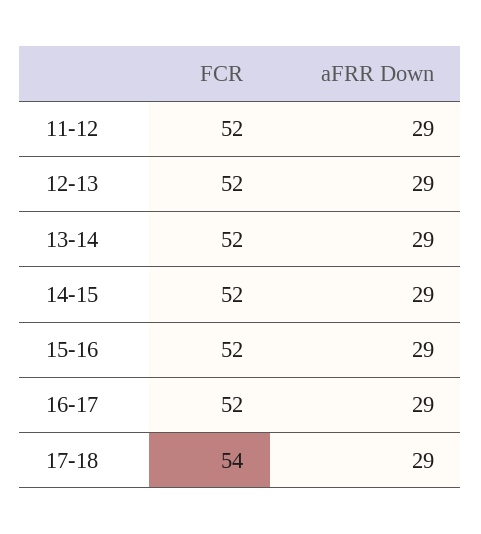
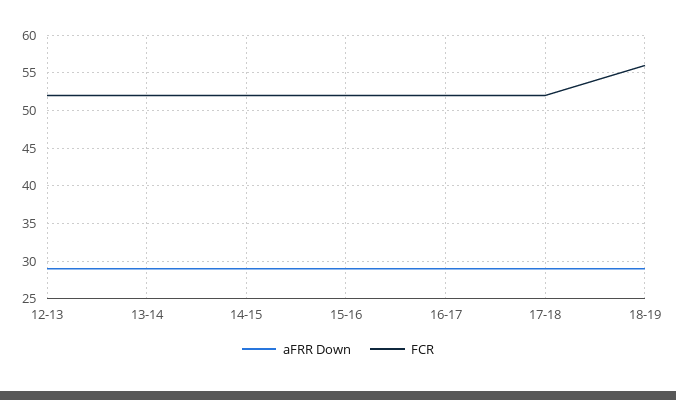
FCR, 11-12: 52 -> none
aFRR Down, 11-12: 29 -> none
FCR, 17-18: 54 -> 52
aFRR Down, 18-19: none -> 29
FCR, 18-19: none -> 56

